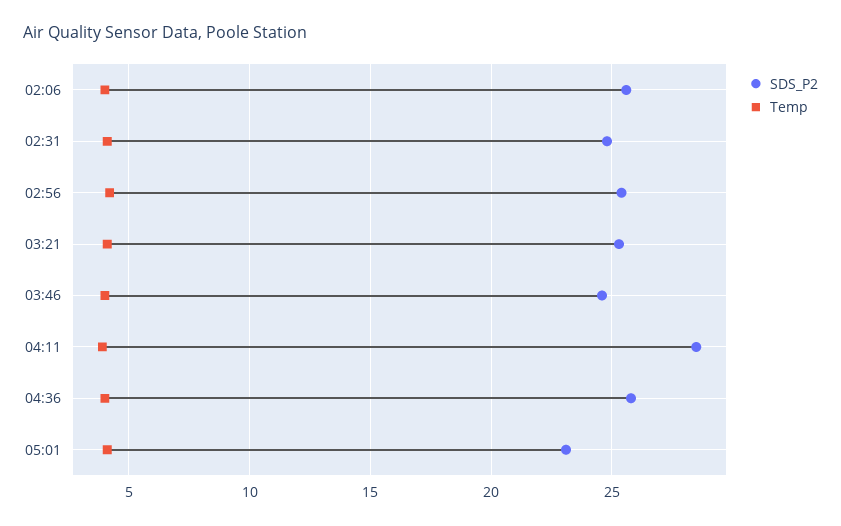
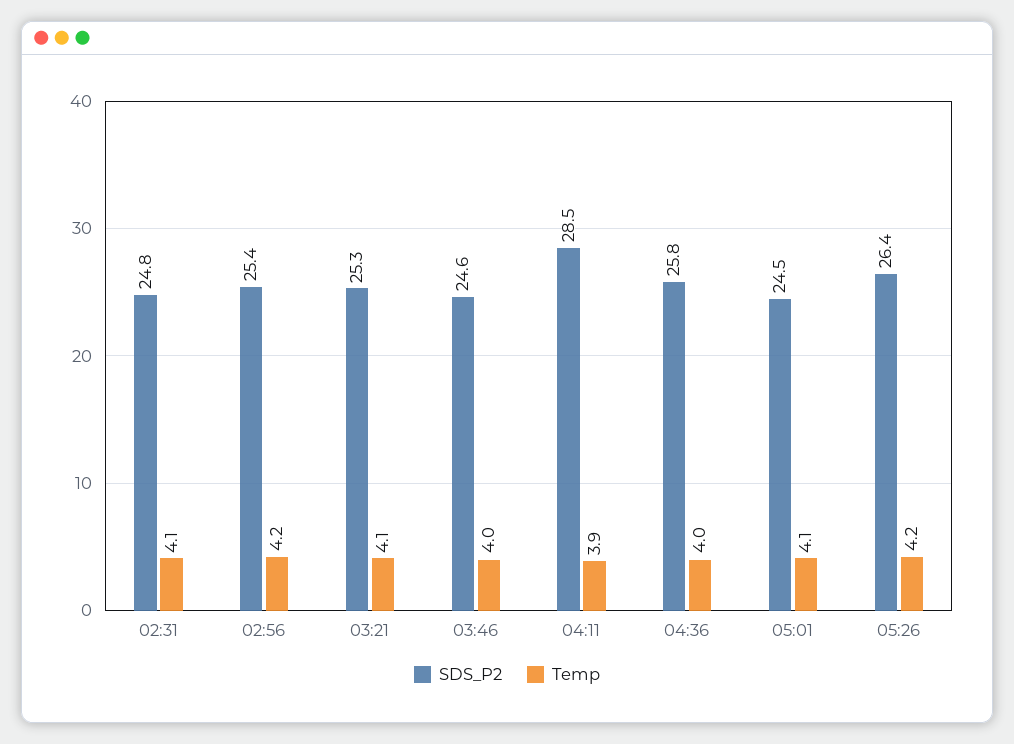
SDS_P2, 02:06: 25.5 -> none
Temp, 02:06: 4 -> none
SDS_P2, 05:01: 23 -> 24.5
SDS_P2, 05:26: none -> 26.4
Temp, 05:26: none -> 4.2

